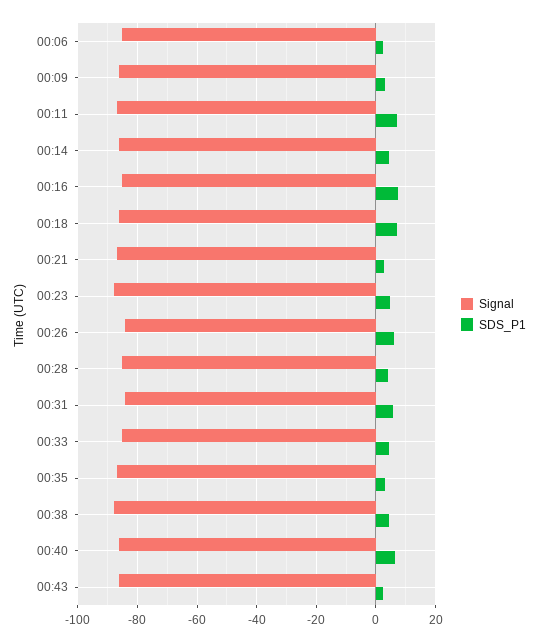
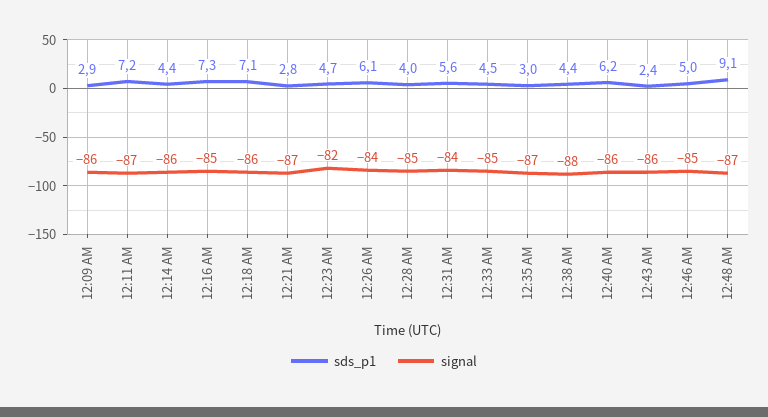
Signal, 00:06: -85 -> none
SDS_P1, 00:06: 2.5 -> none
Signal, 00:23: -87.5 -> -82
SDS_P1, 12:46 AM: none -> 5
Signal, 12:46 AM: none -> -85
SDS_P1, 12:48 AM: none -> 9.1
Signal, 12:48 AM: none -> -87

